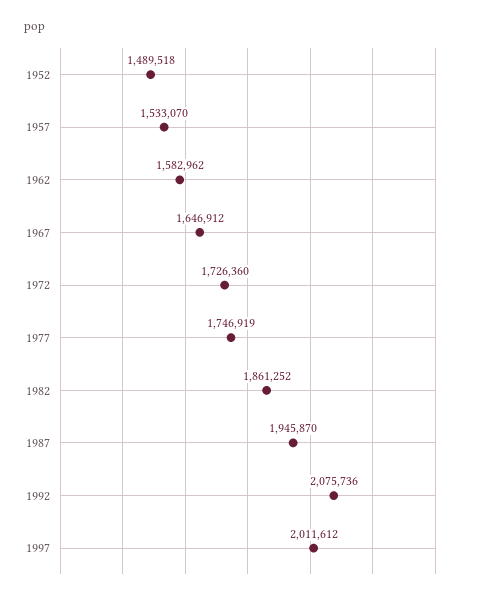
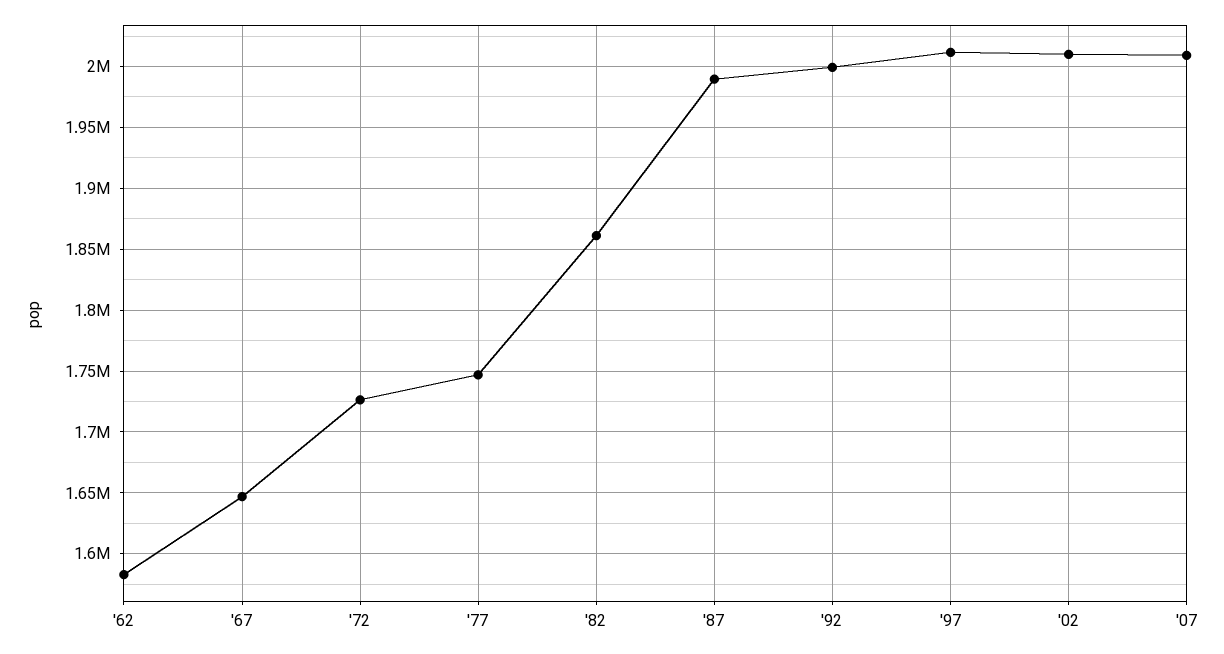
1952: 1489518 -> none
1957: 1533070 -> none
1987: 1945870 -> 1990000
1992: 2075736 -> 2000000
'02: none -> 2010000
'07: none -> 2010000

